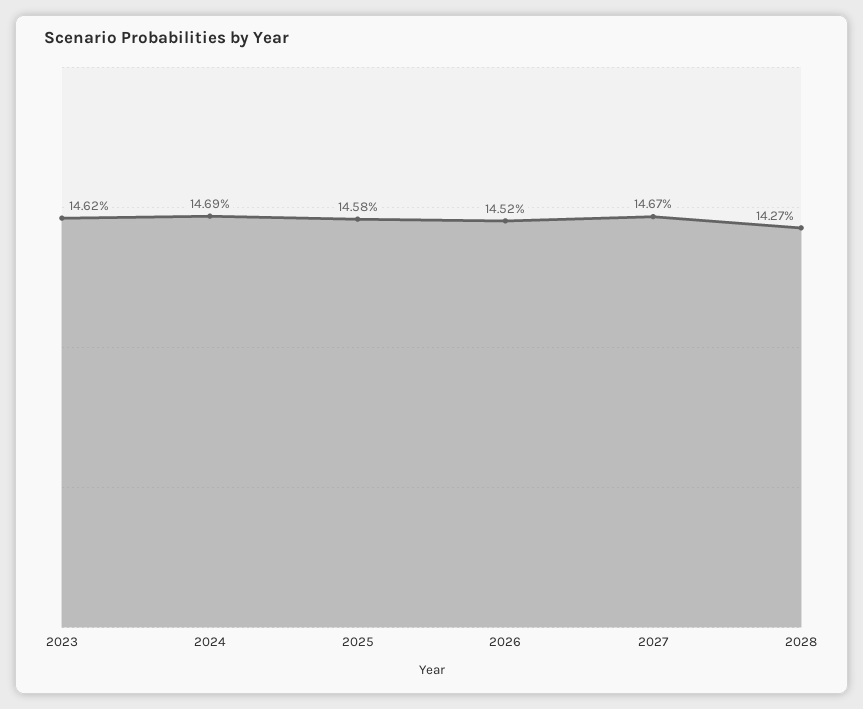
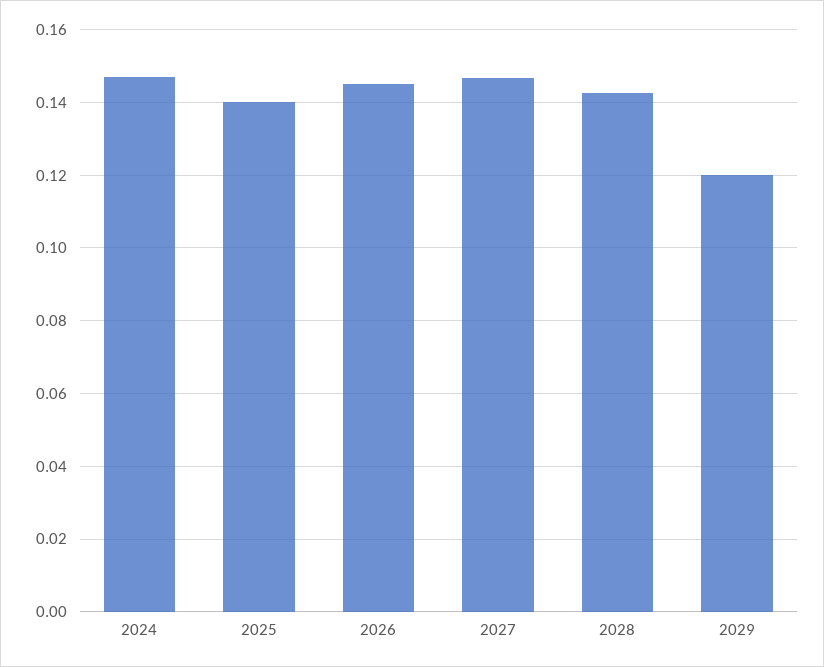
2023: 0.1462 -> none
2025: 0.1458 -> 0.14
2029: none -> 0.12

